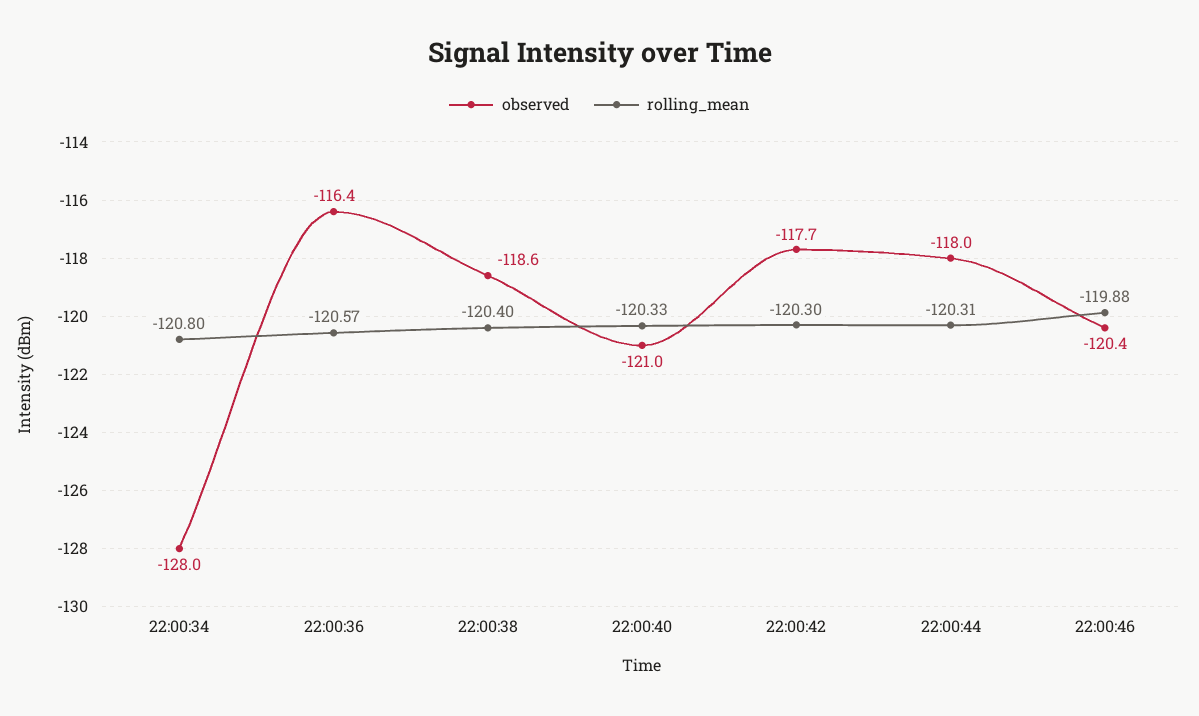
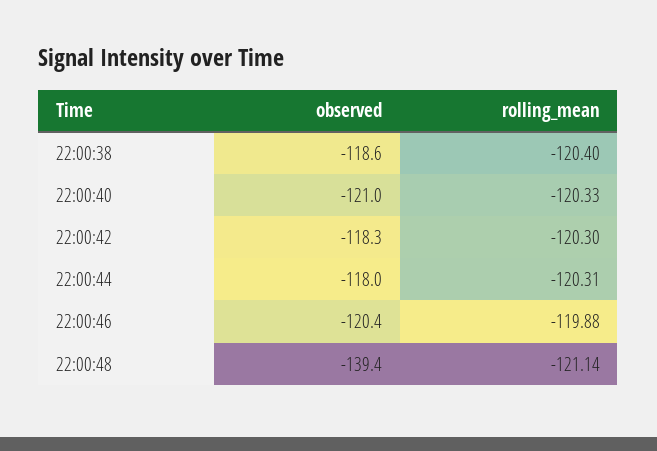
observed, 22:00:34: -128 -> none
rolling_mean, 22:00:34: -120.8 -> none
observed, 22:00:36: -116.4 -> none
rolling_mean, 22:00:36: -120.57 -> none
observed, 22:00:42: -117.7 -> -118.3
observed, 22:00:48: none -> -139.4
rolling_mean, 22:00:48: none -> -121.14

